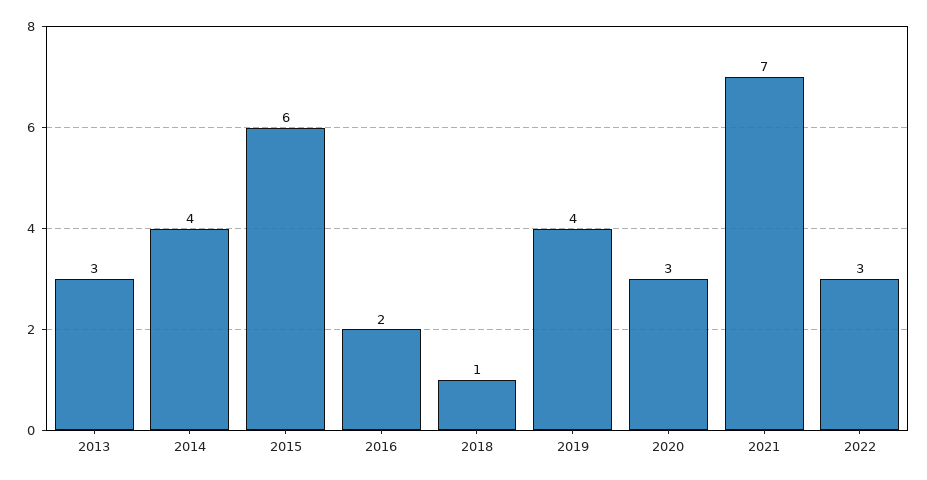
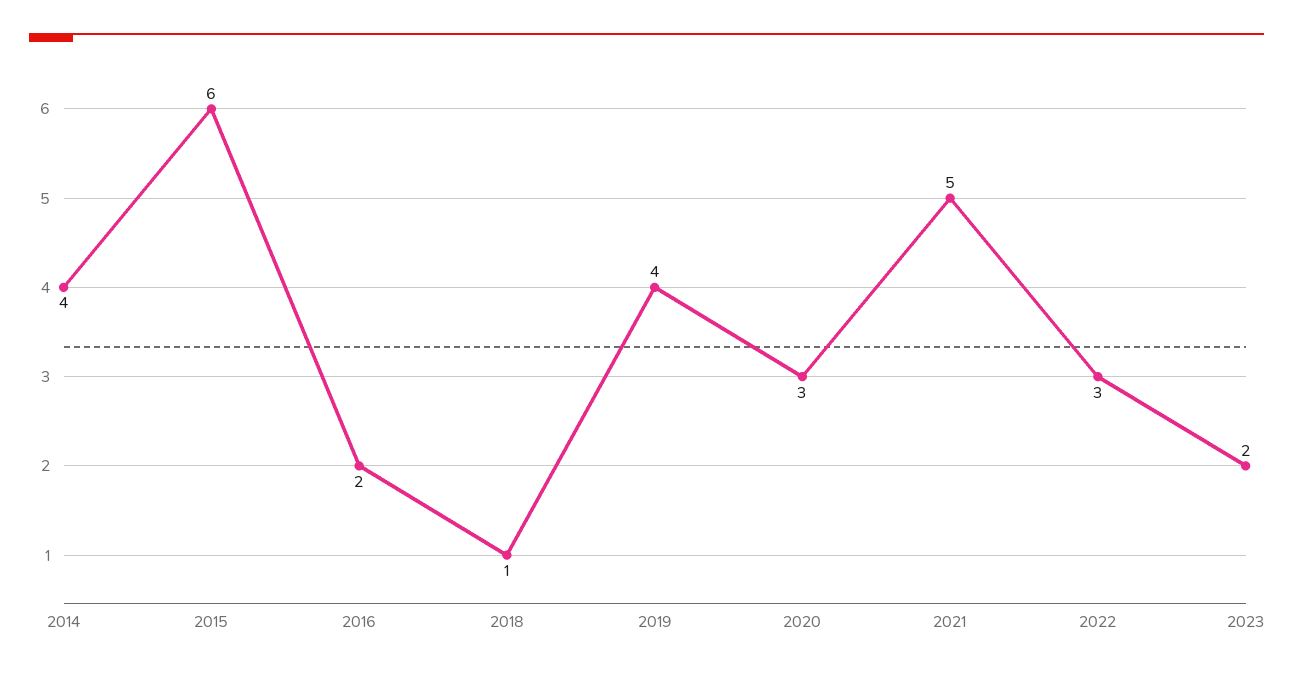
2013: 3 -> none
2021: 7 -> 5
2023: none -> 2

